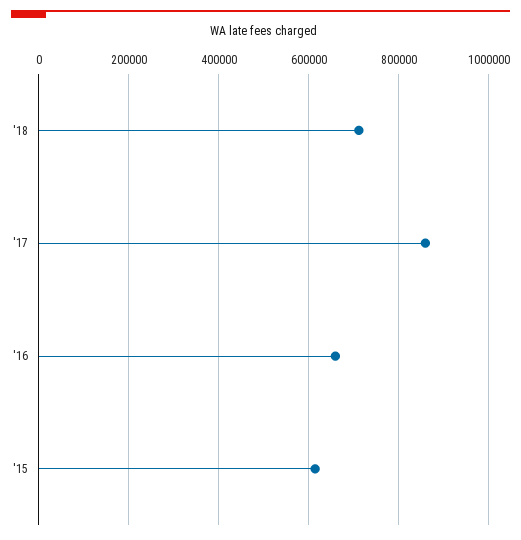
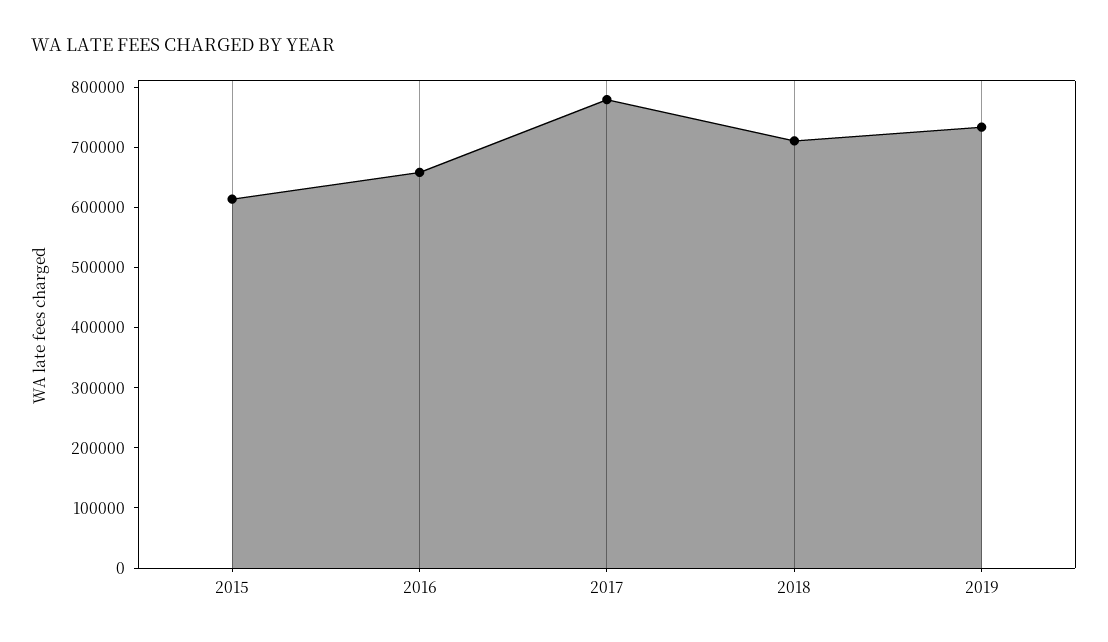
'17: 860000 -> 780000
2019: none -> 740000

